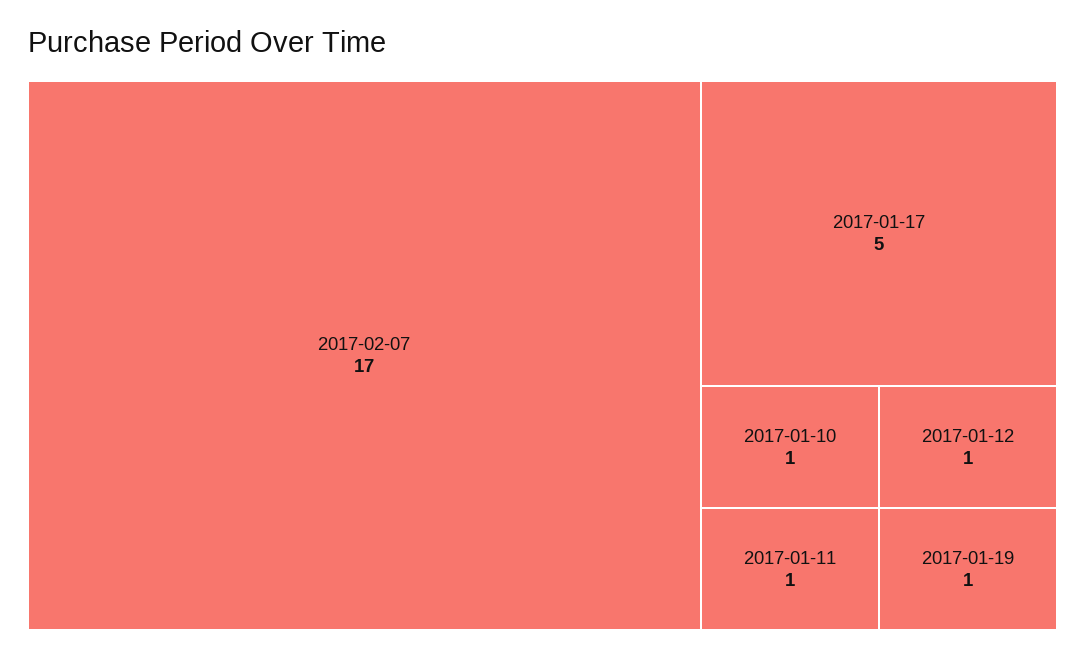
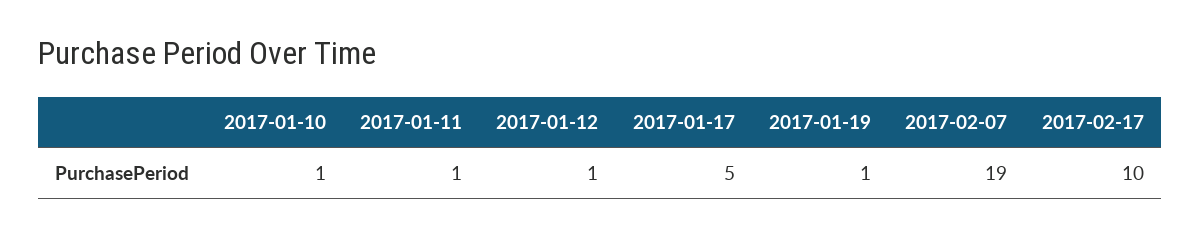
2017-02-07: 17 -> 19
2017-02-17: none -> 10

